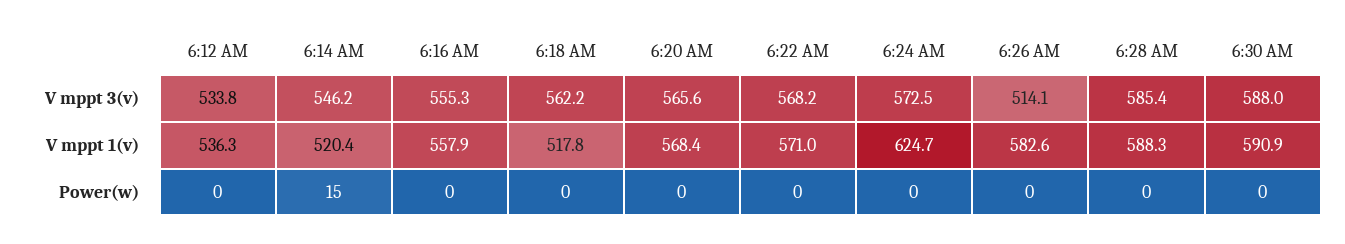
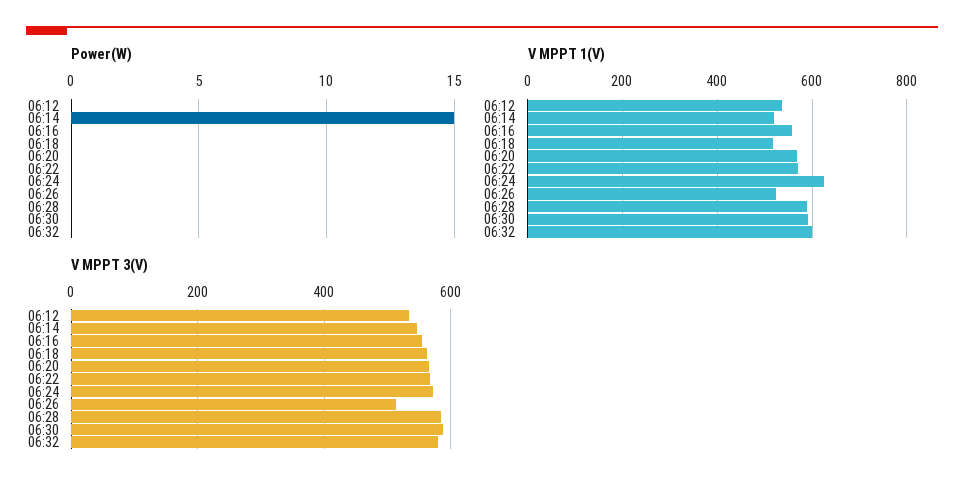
V mppt 1(v), 6:26 AM: 582.6 -> 520
Power(w), 06:32: none -> 0
V mppt 1(v), 06:32: none -> 600
V mppt 3(v), 06:32: none -> 580

